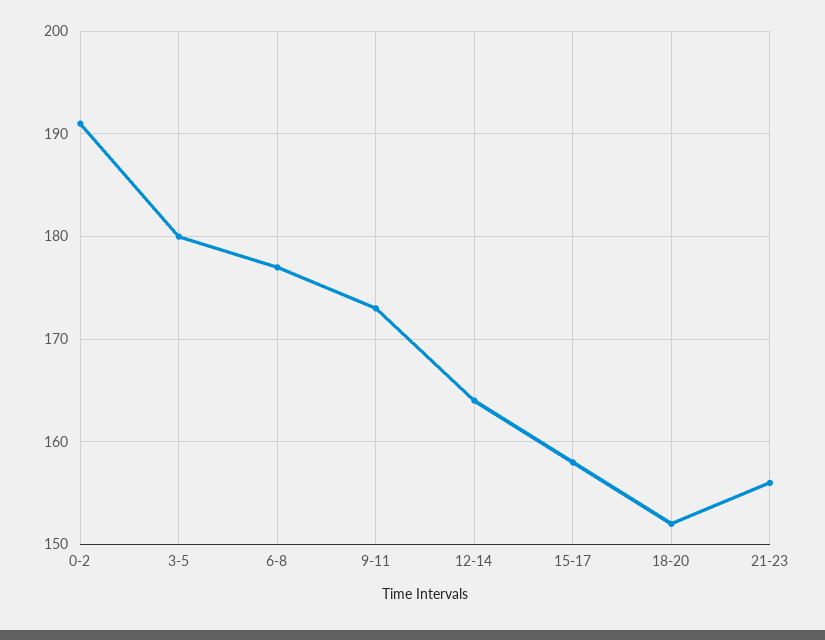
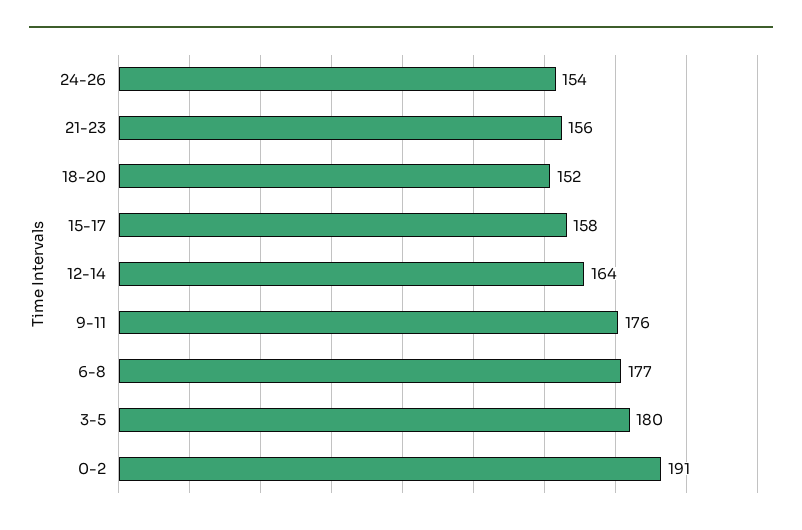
9-11: 173 -> 176
24-26: none -> 154

